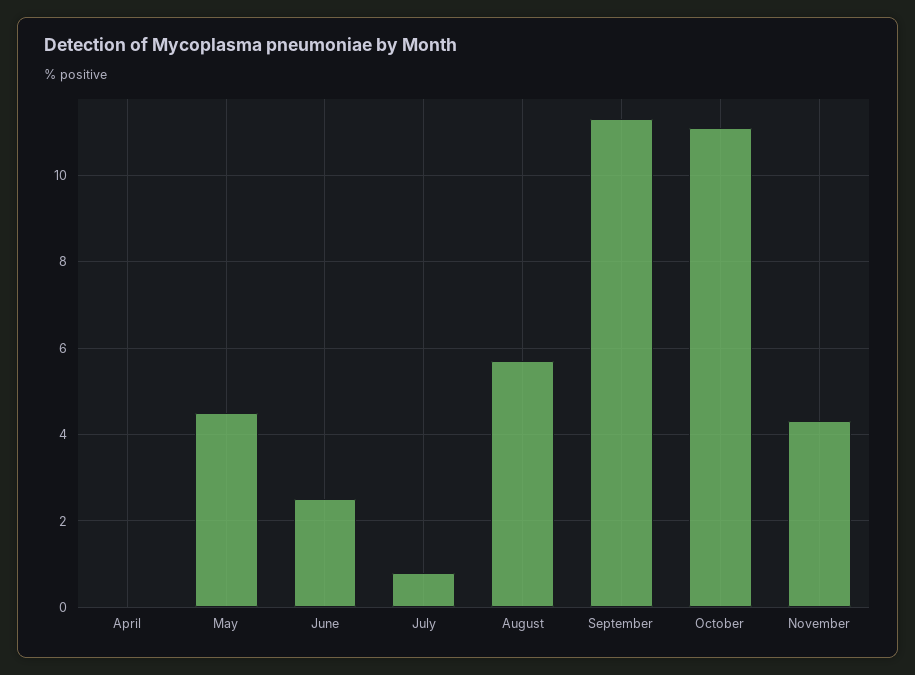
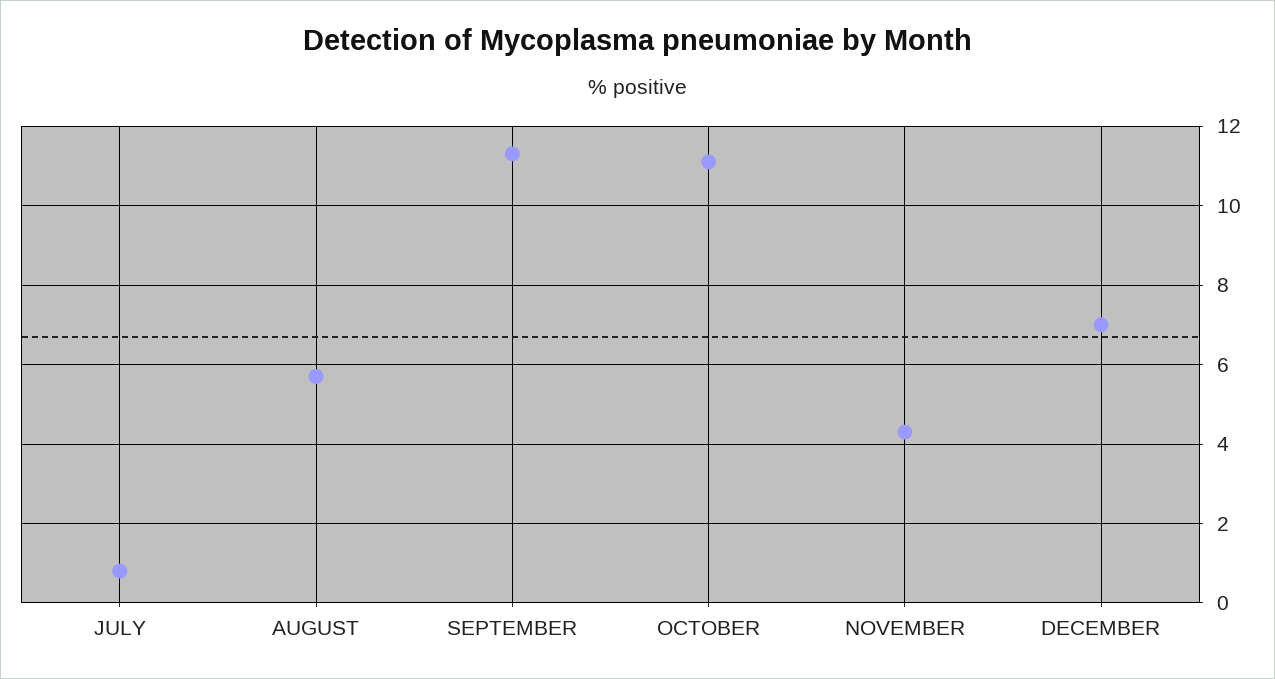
April: 0 -> none
May: 4.5 -> none
June: 2.5 -> none
DECEMBER: none -> 7

